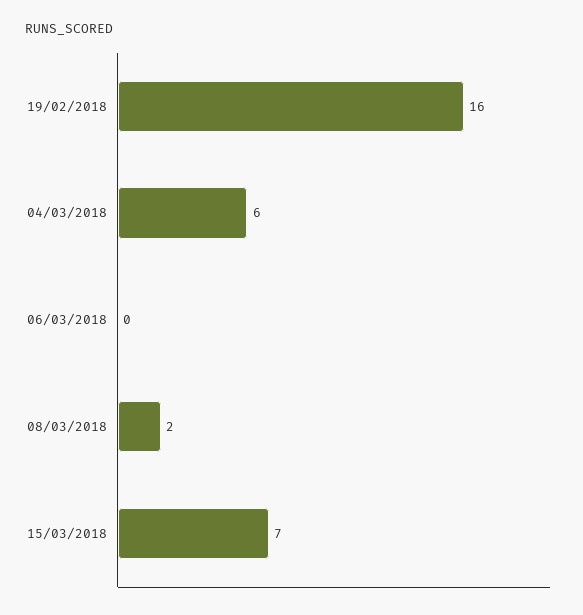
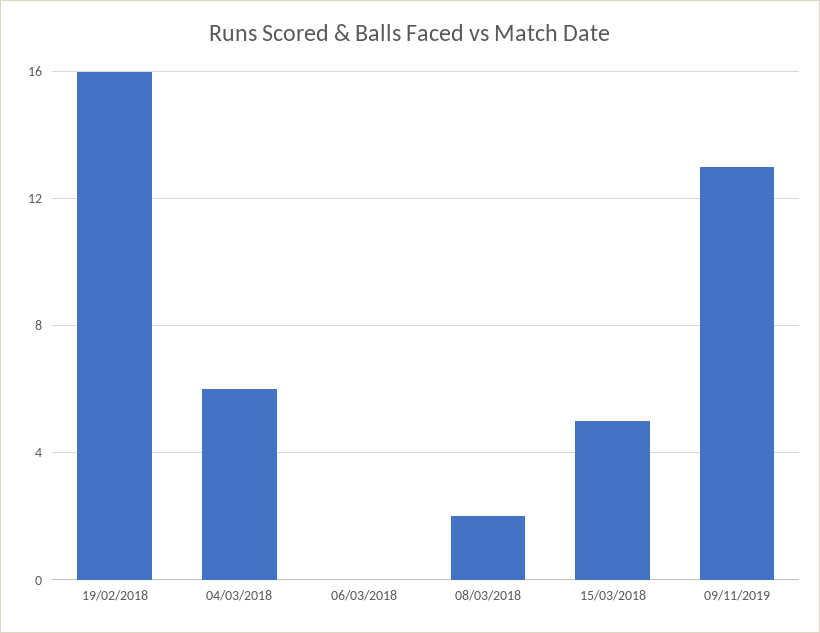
15/03/2018: 7 -> 5
09/11/2019: none -> 13

